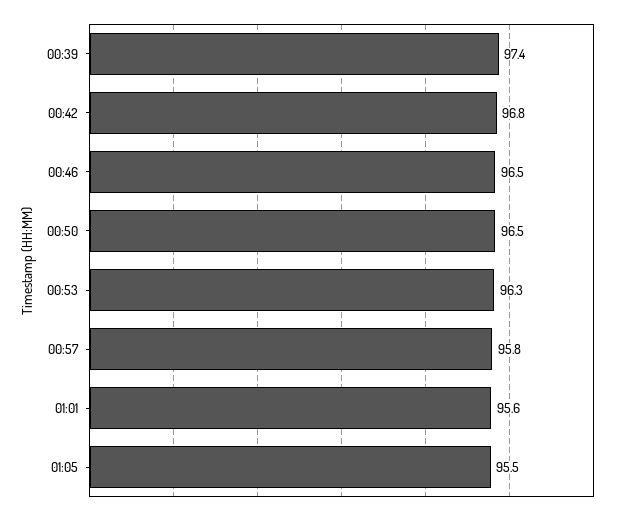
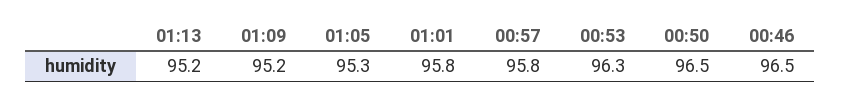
00:39: 97.4 -> none
00:42: 96.8 -> none
01:01: 95.6 -> 95.8
01:05: 95.5 -> 95.3
01:13: none -> 95.2
01:09: none -> 95.2

